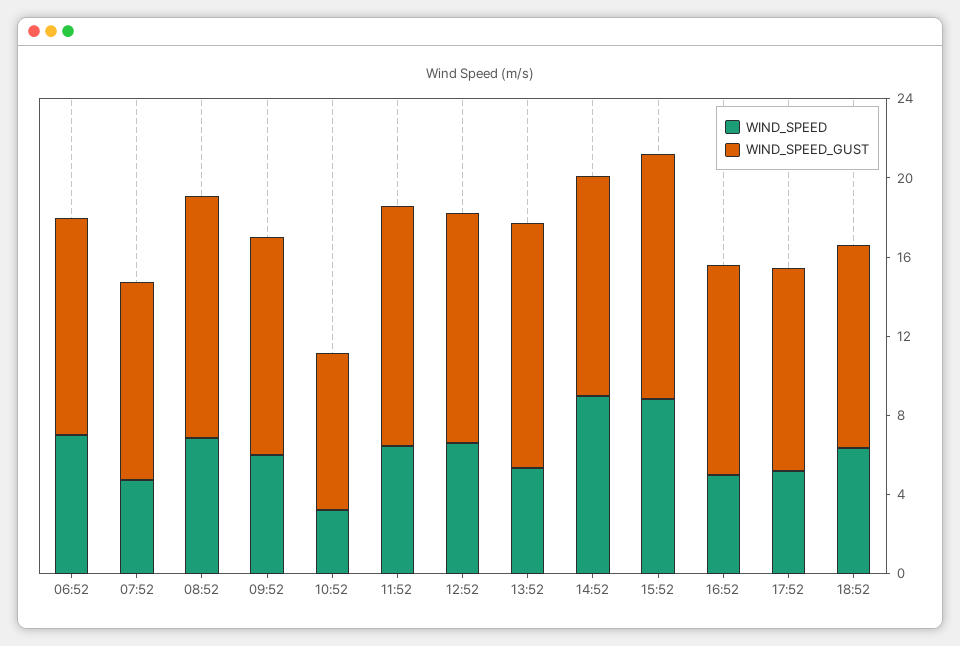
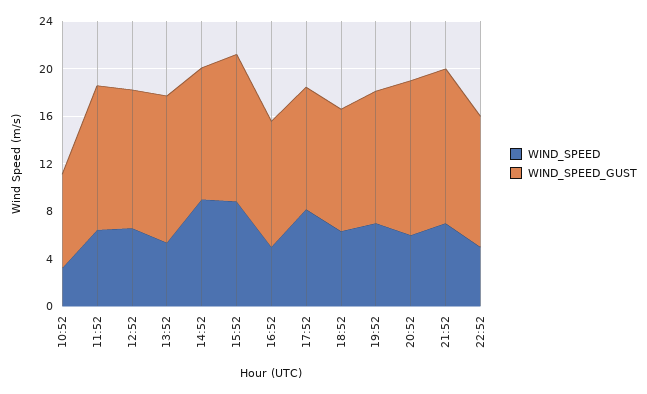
WIND_SPEED, 06:52: 7 -> none
WIND_SPEED_GUST, 06:52: 11 -> none
WIND_SPEED, 07:52: 5 -> none
WIND_SPEED_GUST, 07:52: 10 -> none
WIND_SPEED, 08:52: 7 -> none
WIND_SPEED_GUST, 08:52: 12 -> none
WIND_SPEED, 09:52: 6 -> none
WIND_SPEED_GUST, 09:52: 11 -> none
WIND_SPEED, 17:52: 5 -> 8
WIND_SPEED, 19:52: none -> 7
WIND_SPEED_GUST, 19:52: none -> 11
WIND_SPEED, 20:52: none -> 6
WIND_SPEED_GUST, 20:52: none -> 13
WIND_SPEED, 21:52: none -> 7
WIND_SPEED_GUST, 21:52: none -> 13
WIND_SPEED, 22:52: none -> 5
WIND_SPEED_GUST, 22:52: none -> 11

